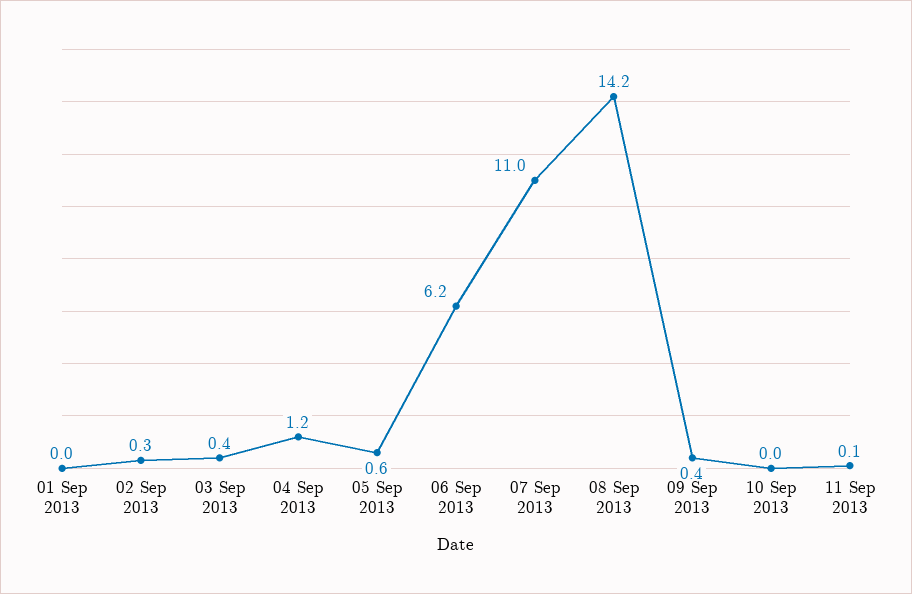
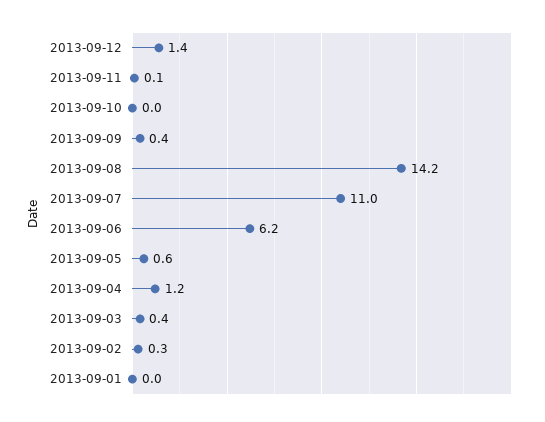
2013-09-12: none -> 1.4

